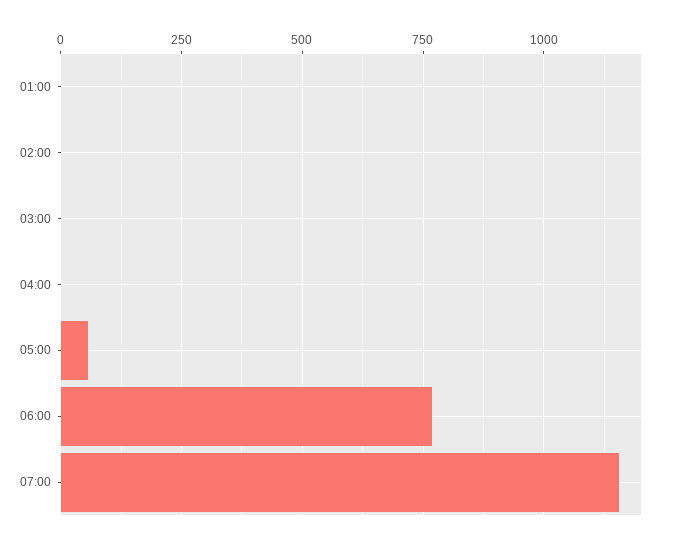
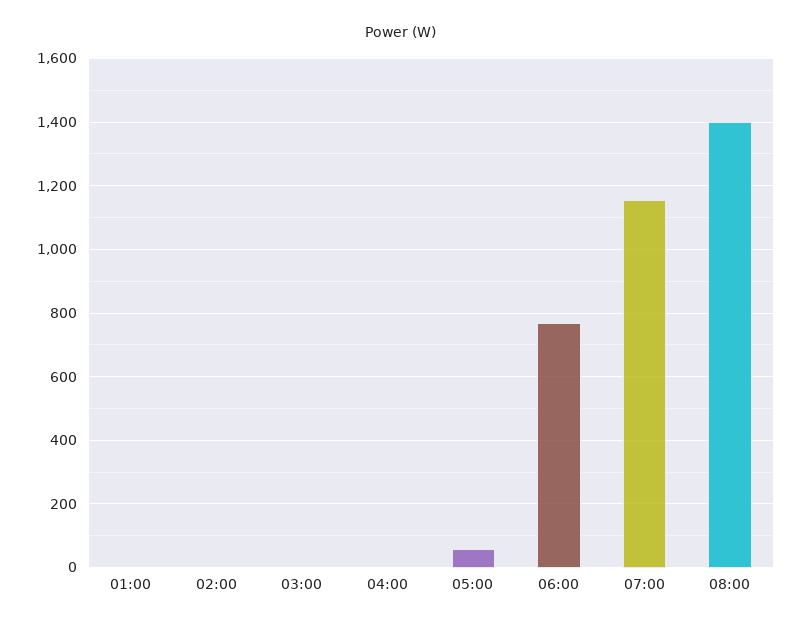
08:00: none -> 1400

